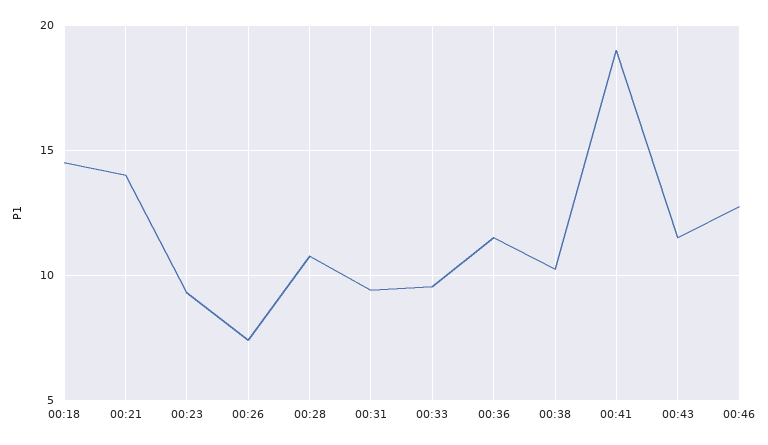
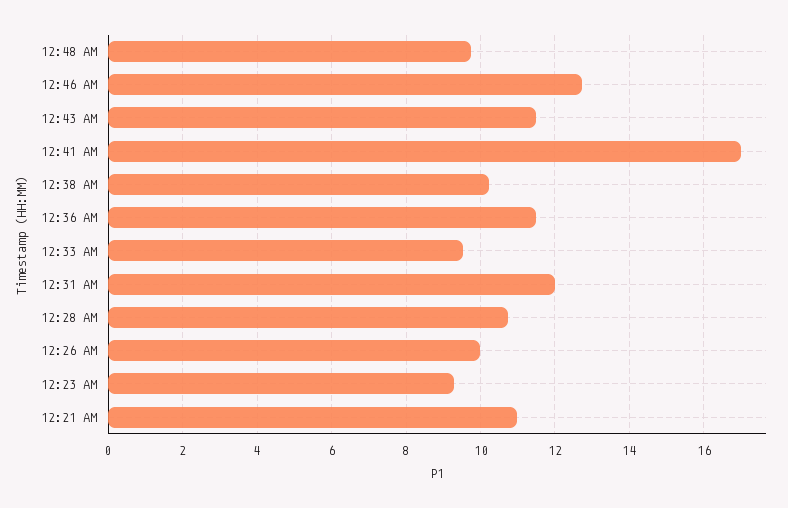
00:18: 14.5 -> none
00:21: 14 -> 11
00:26: 7.5 -> 10
00:31: 9.5 -> 12
00:41: 19 -> 17
12:48 AM: none -> 9.8

